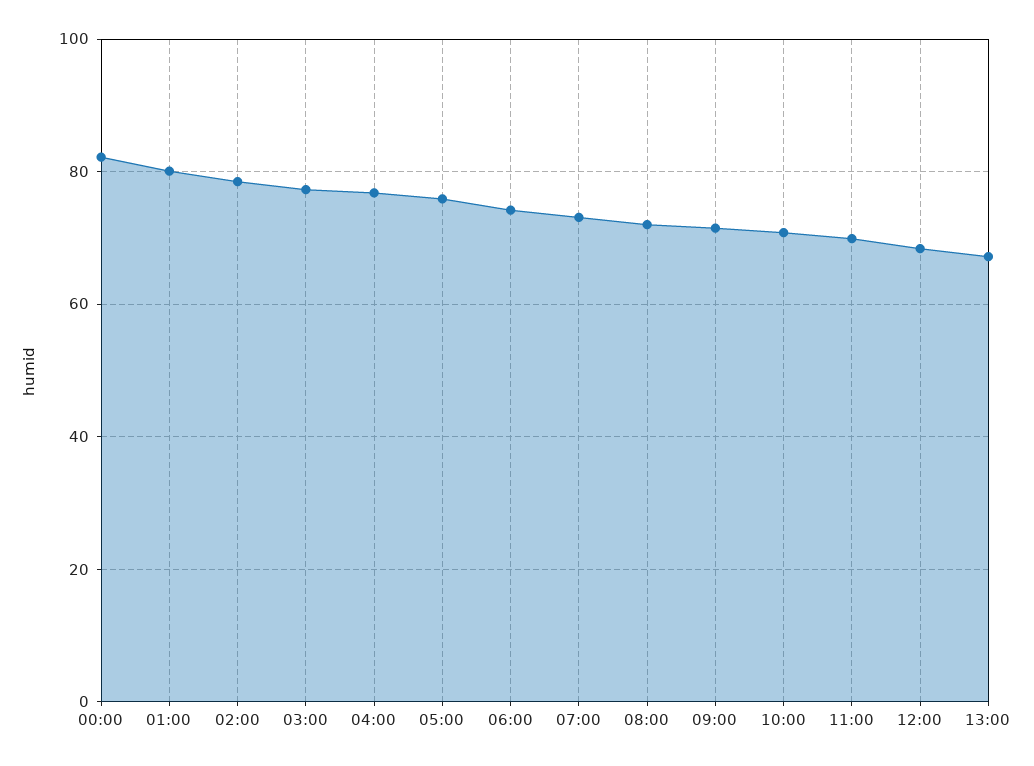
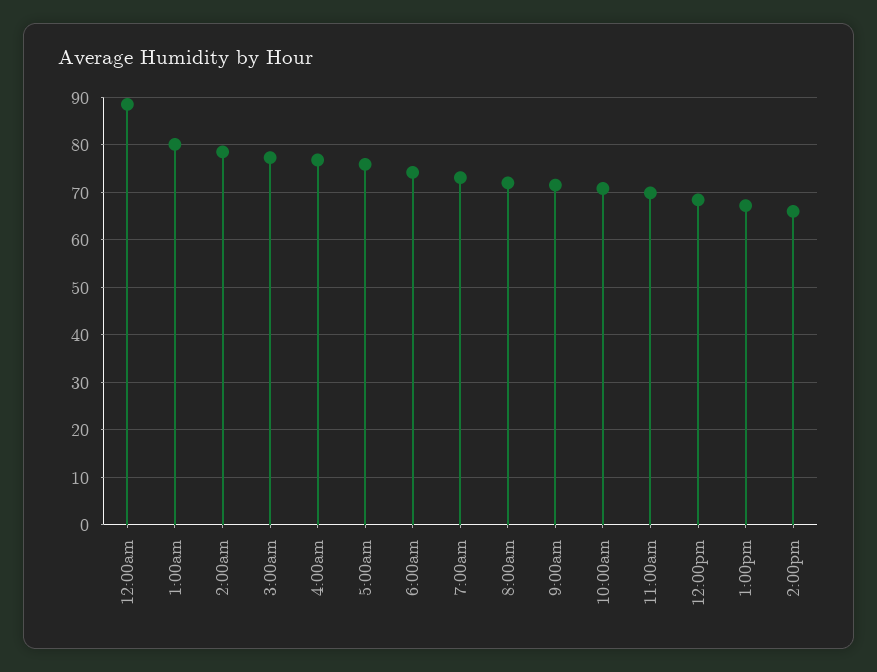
00:00: 82 -> 88
2:00pm: none -> 66

